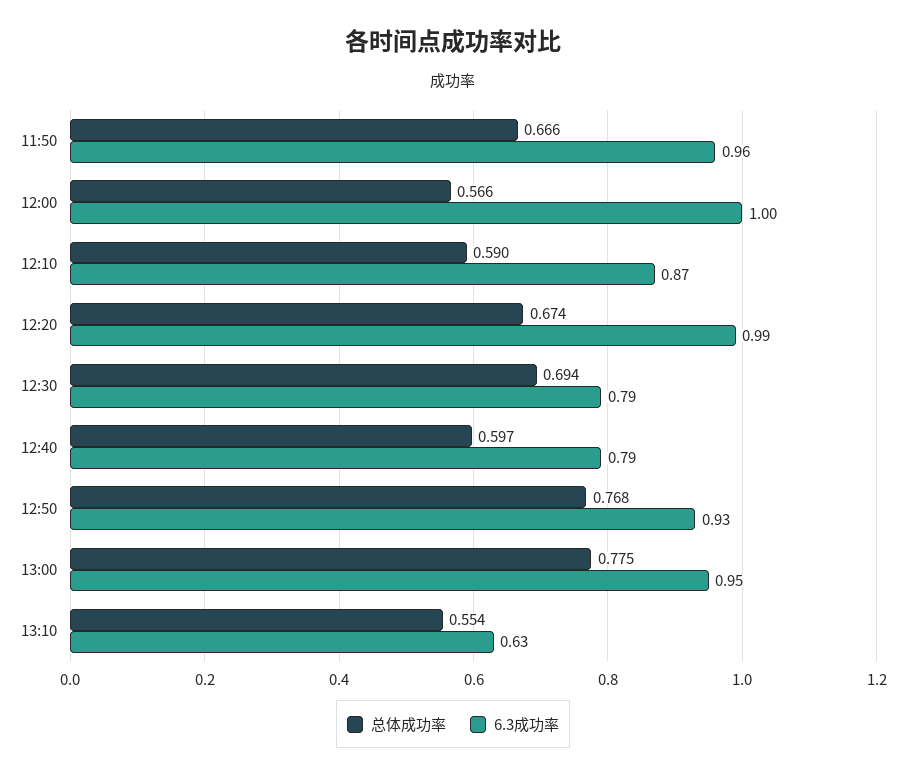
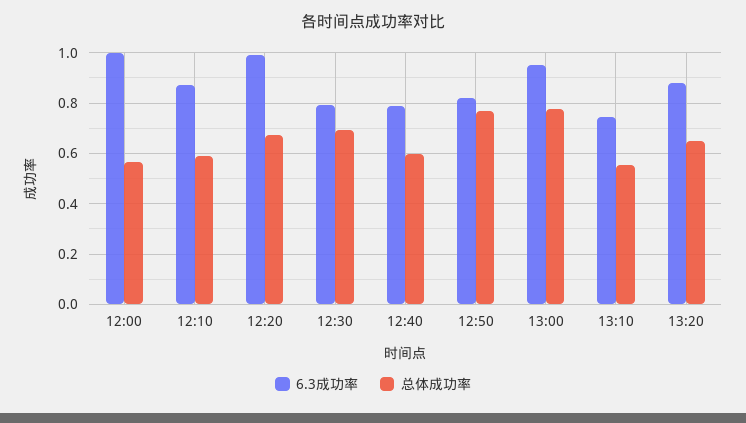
总体成功率, 11:50: 0.666 -> none
6.3成功率, 11:50: 0.96 -> none
6.3成功率, 12:50: 0.93 -> 0.825
6.3成功率, 13:10: 0.63 -> 0.75
6.3成功率, 13:20: none -> 0.875
总体成功率, 13:20: none -> 0.65

